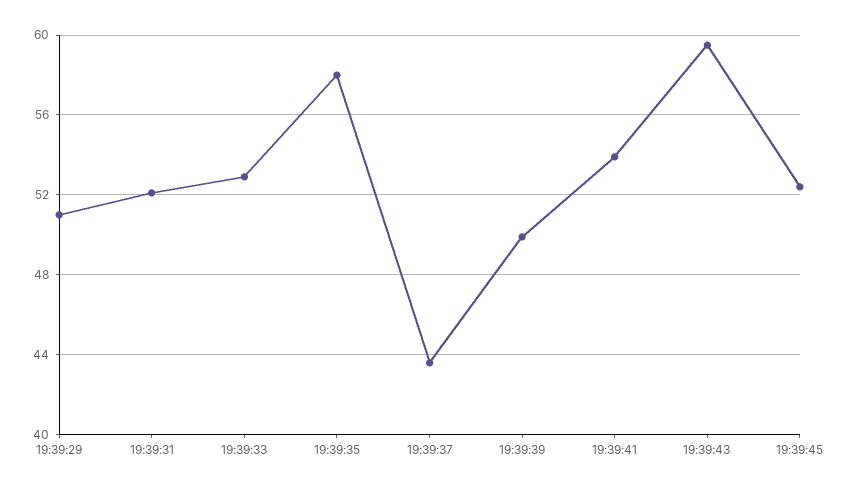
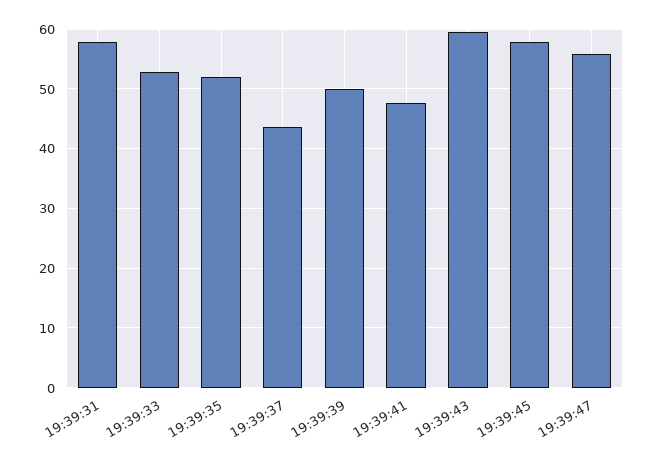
19:39:29: 51 -> none
19:39:31: 52 -> 58
19:39:35: 58 -> 52
19:39:41: 54 -> 48
19:39:45: 52.5 -> 58
19:39:47: none -> 56

